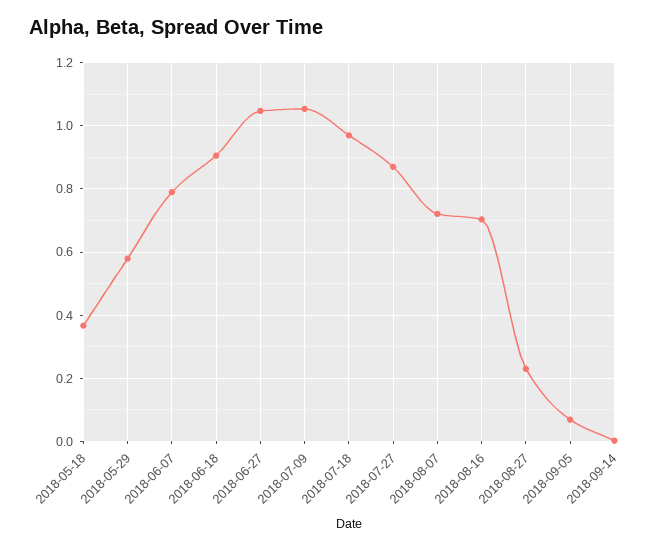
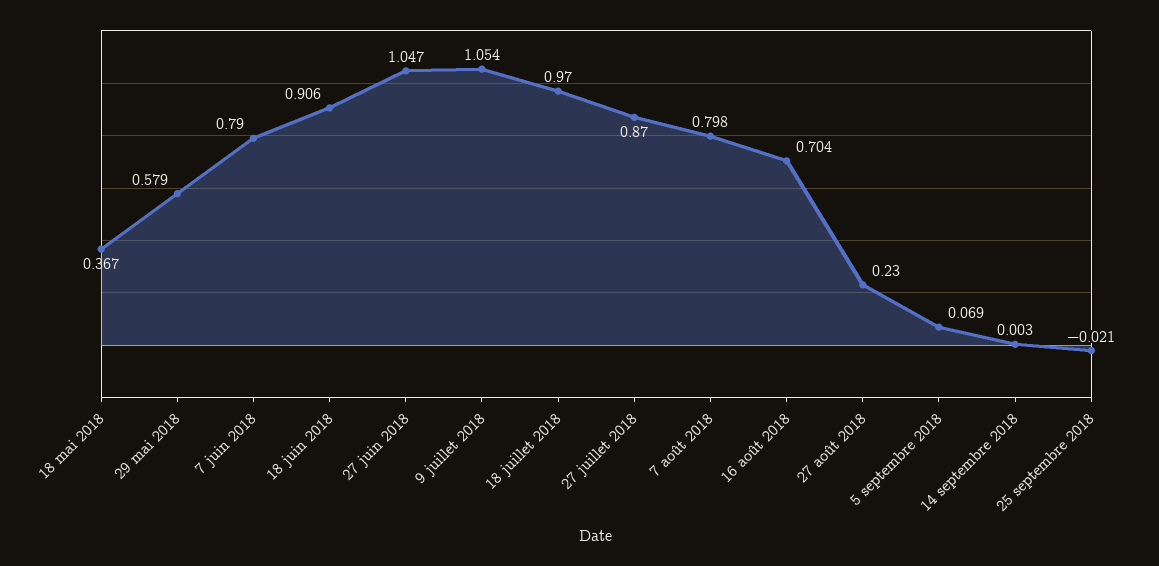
2018-08-07: 0.72 -> 0.798
25 septembre 2018: none -> -0.021

